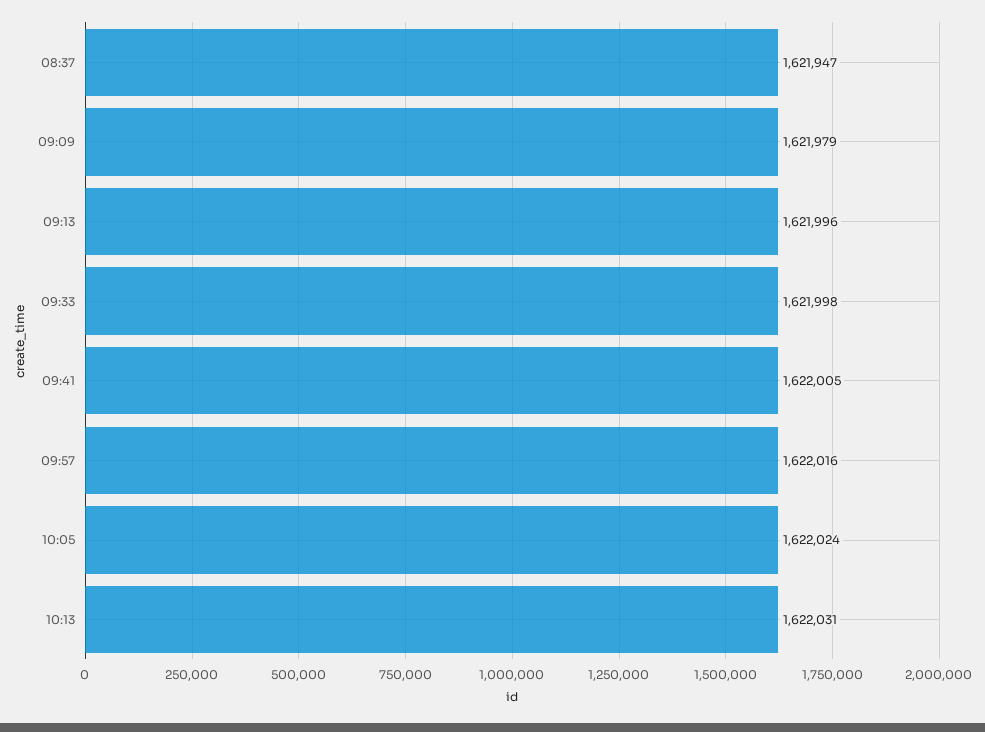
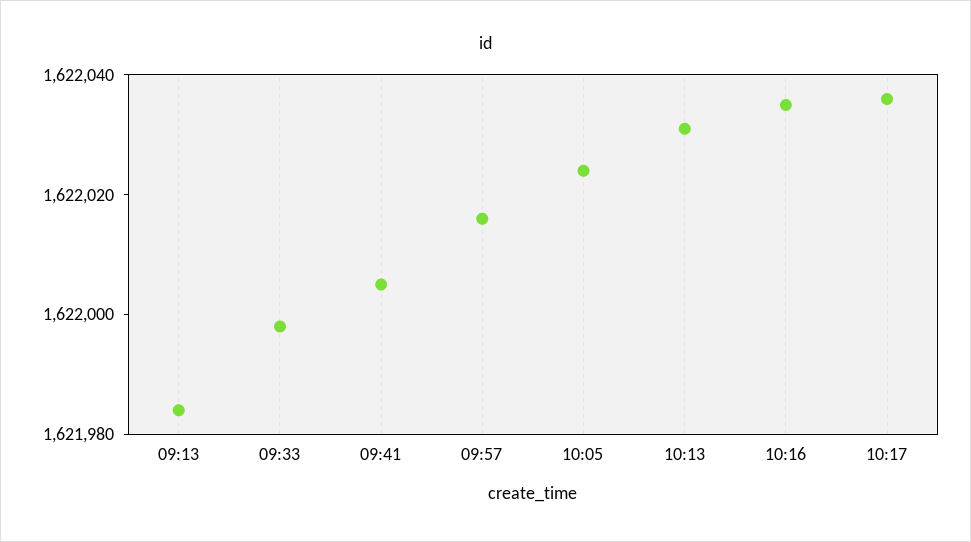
08:37: 1621947 -> none
09:09: 1621979 -> none
09:13: 1621996 -> 1621985
10:16: none -> 1622035
10:17: none -> 1622035

